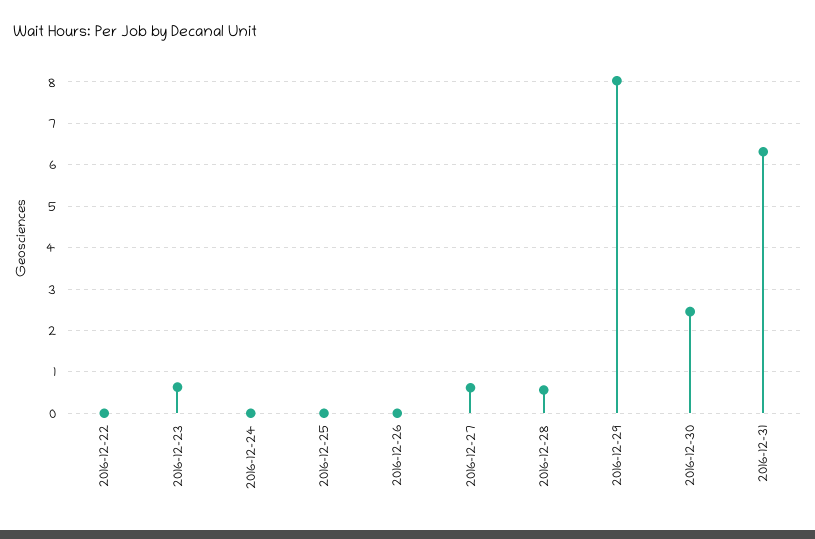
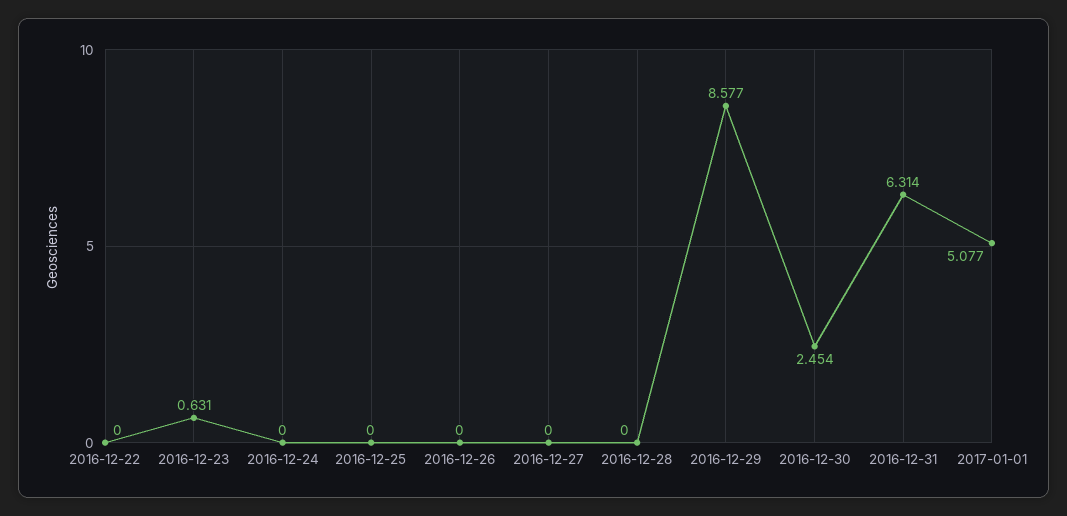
2016-12-27: 0.6 -> 0
2016-12-28: 0.6 -> 0
2016-12-29: 8 -> 8.577
2017-01-01: none -> 5.077

